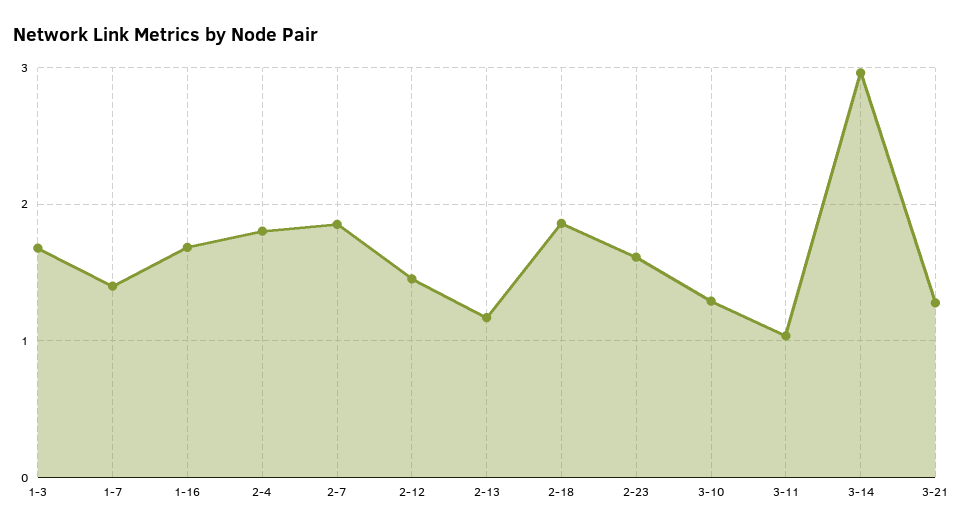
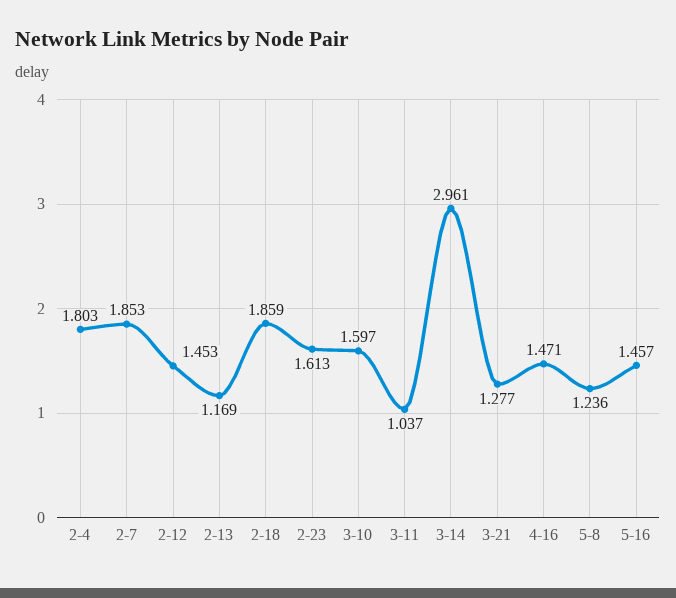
1-3: 1.7 -> none
1-7: 1.4 -> none
1-16: 1.7 -> none
3-10: 1.3 -> 1.597
4-16: none -> 1.471
5-8: none -> 1.236
5-16: none -> 1.457

